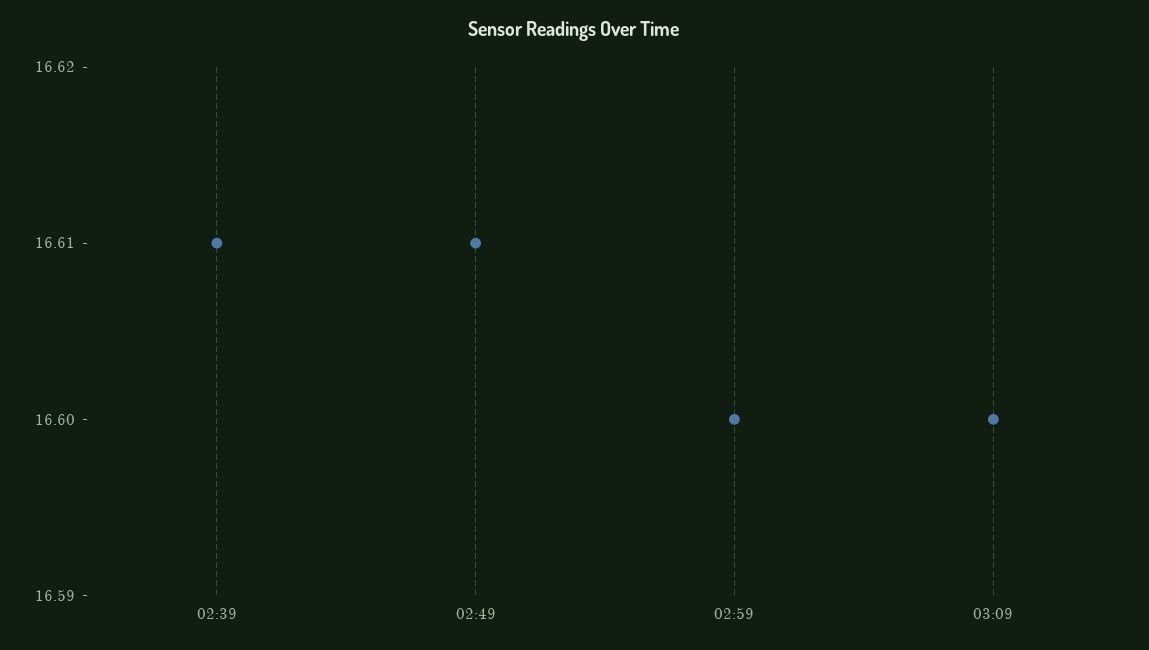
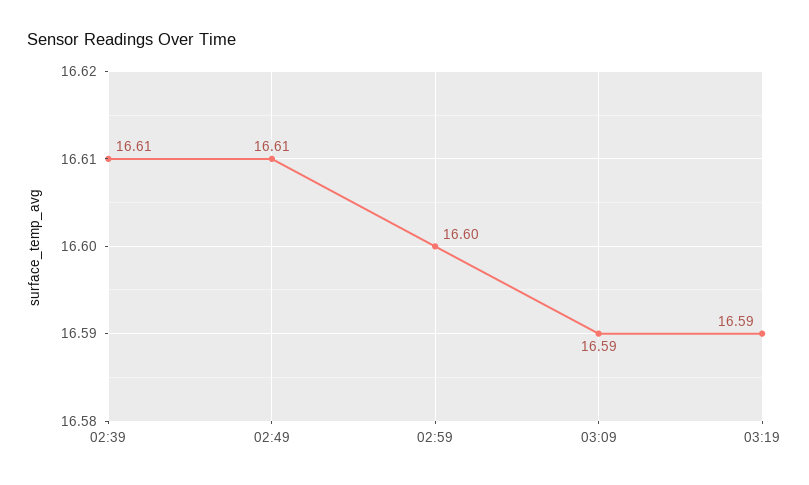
03:09: 16.6 -> 16.59
03:19: none -> 16.59

